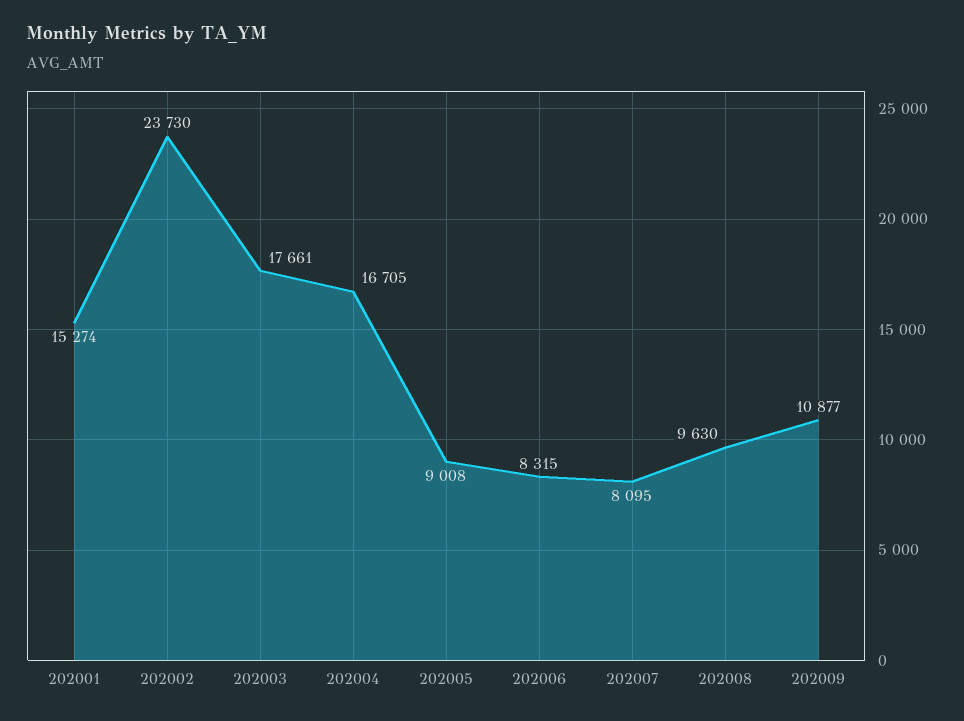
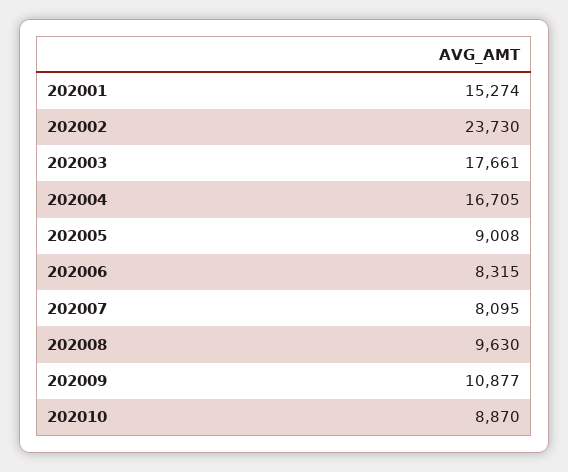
202010: none -> 8870

